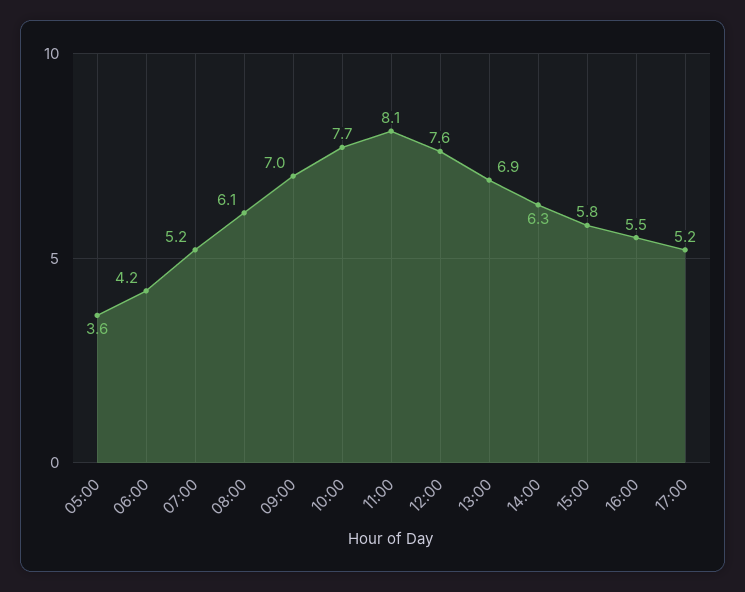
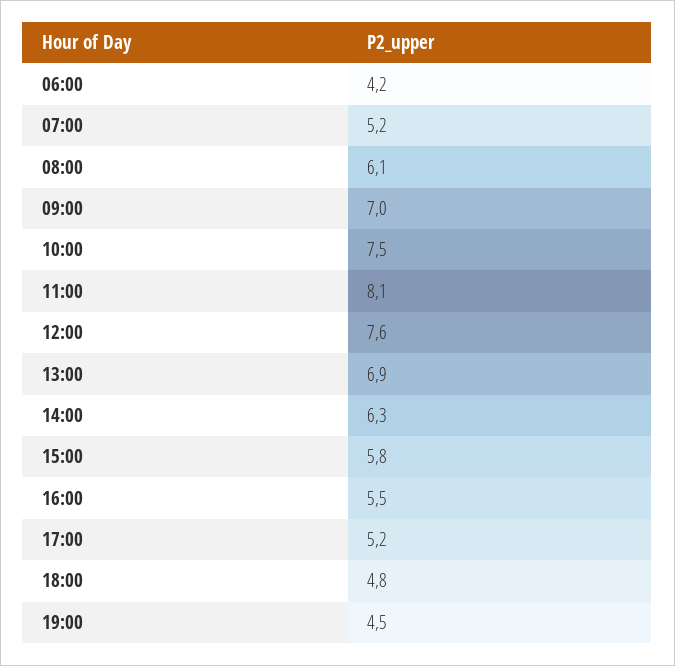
05:00: 3.6 -> none
10:00: 7.7 -> 7.5
18:00: none -> 4.8
19:00: none -> 4.5

